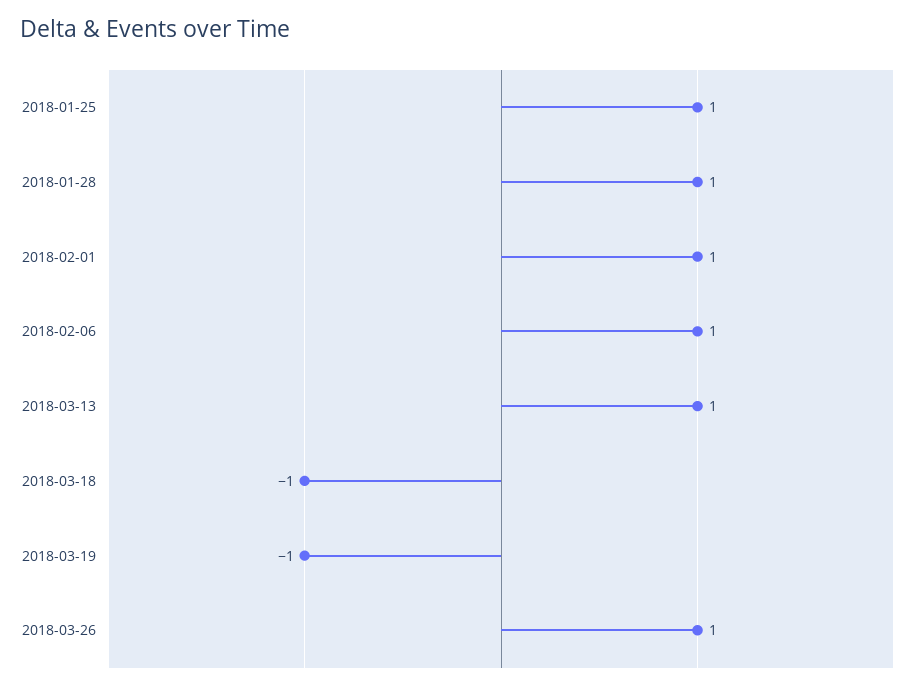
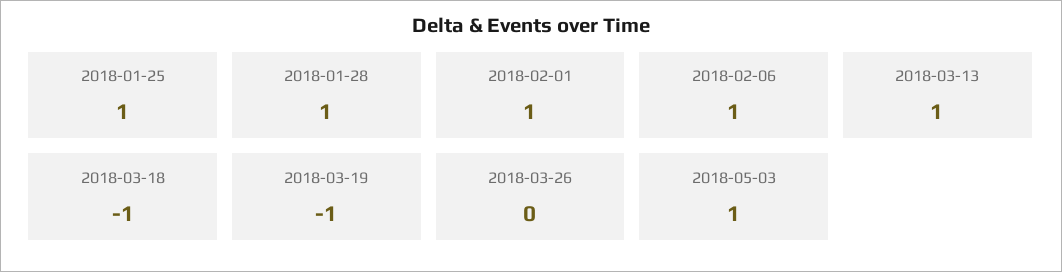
2018-03-26: 1 -> 0
2018-05-03: none -> 1

